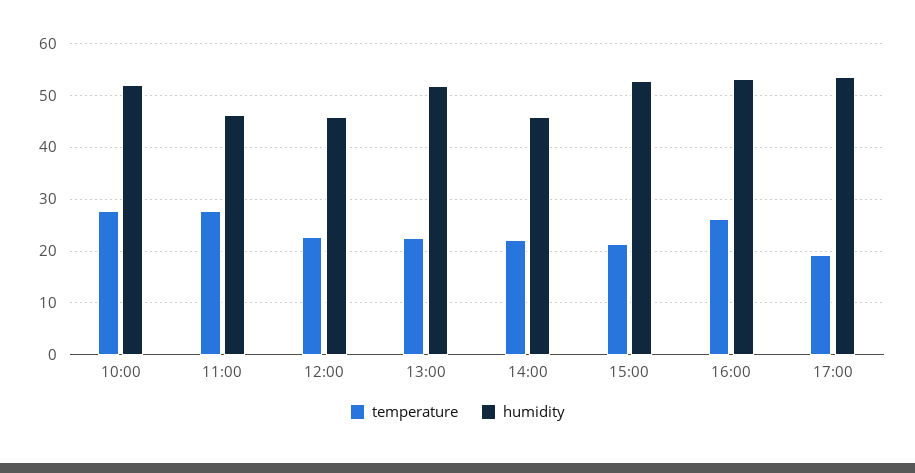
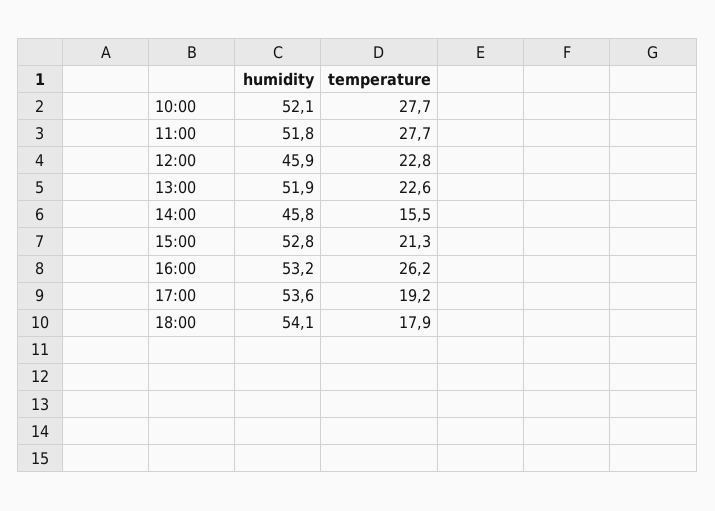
humidity, 11:00: 46 -> 51.8
temperature, 14:00: 22 -> 15.5
humidity, 18:00: none -> 54.1
temperature, 18:00: none -> 17.9

